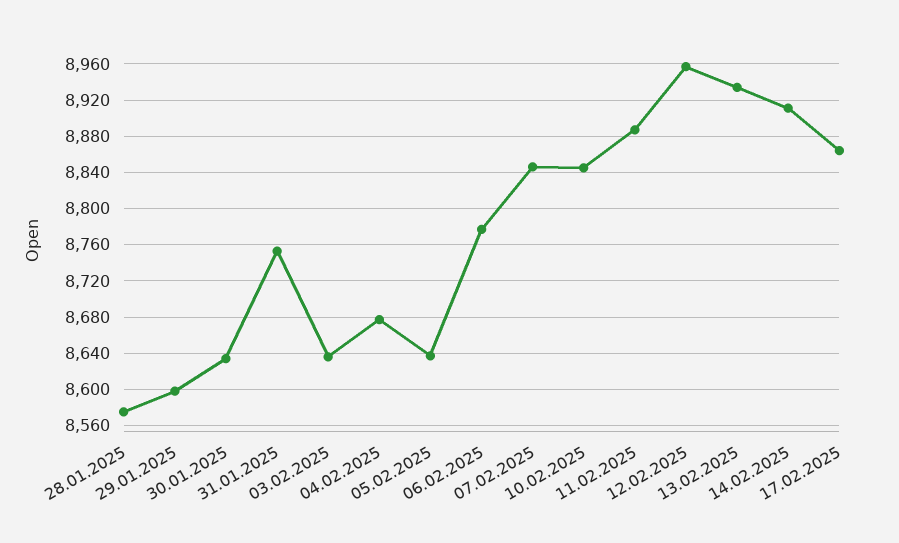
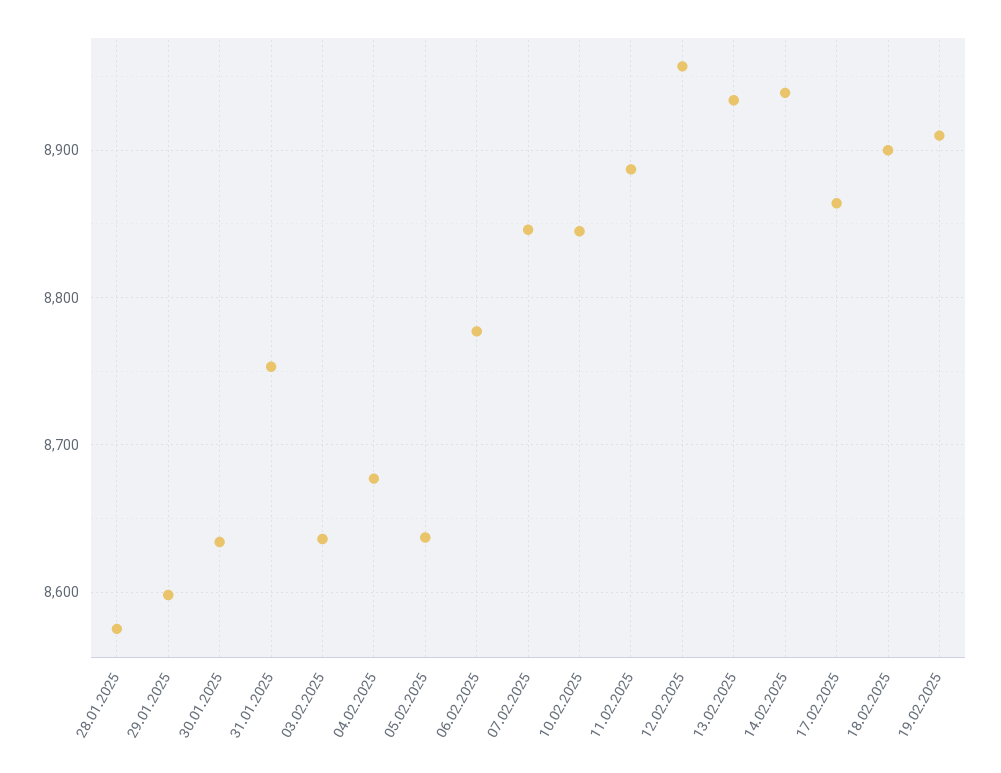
14.02.2025: 8910 -> 8940
18.02.2025: none -> 8900
19.02.2025: none -> 8910

